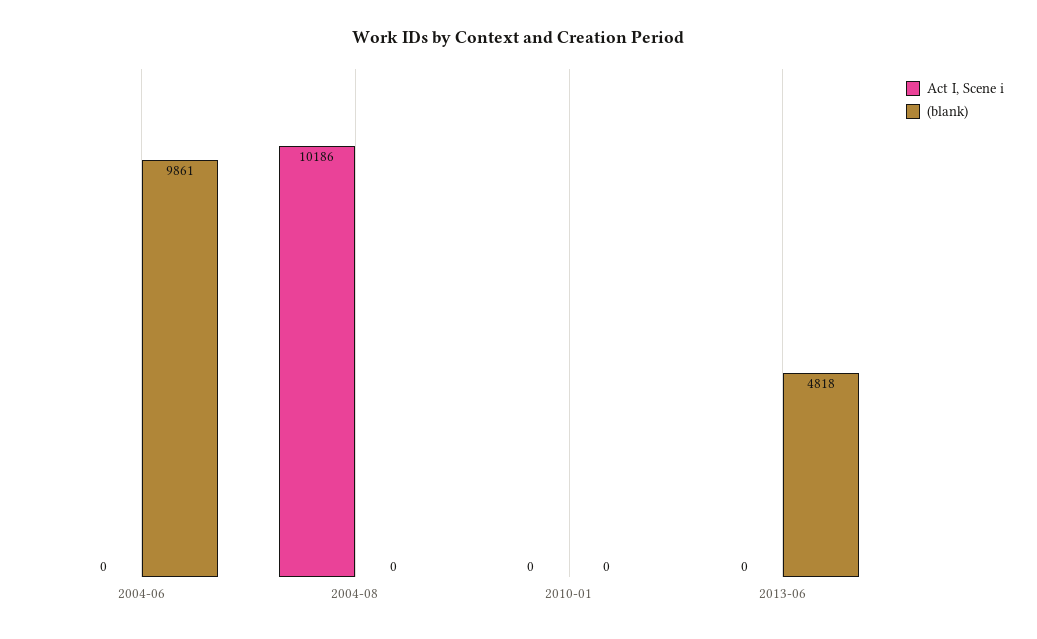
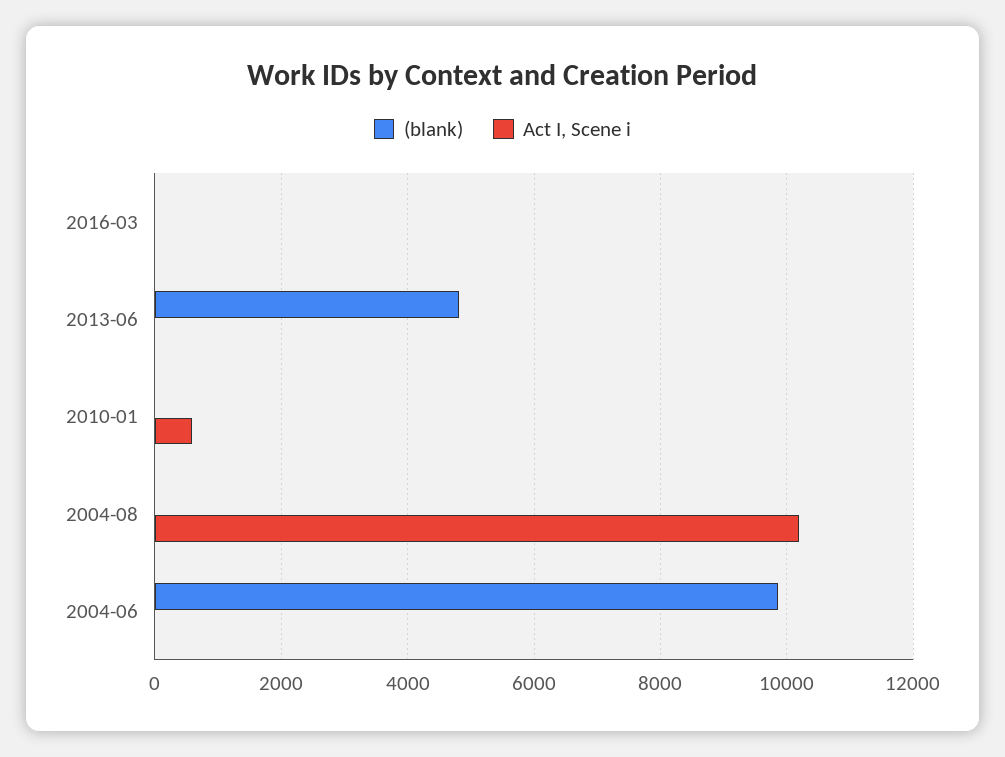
Act I, Scene i, 2010-01: 0 -> 600
(blank), 2016-03: none -> 0
Act I, Scene i, 2016-03: none -> 0

